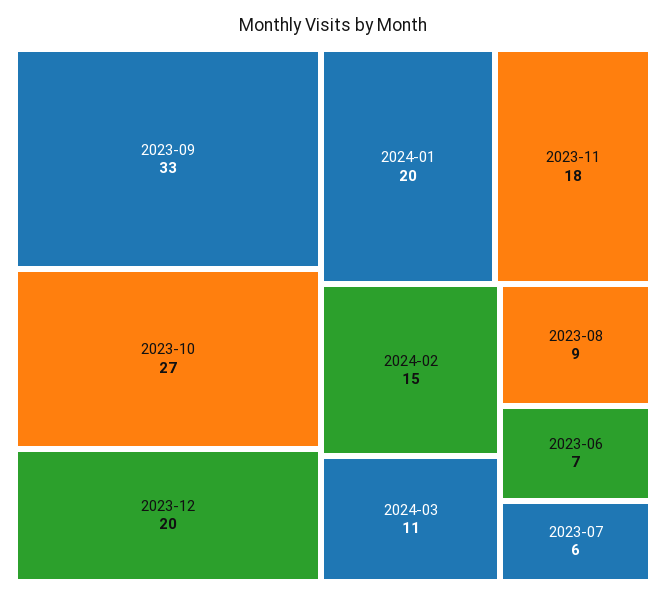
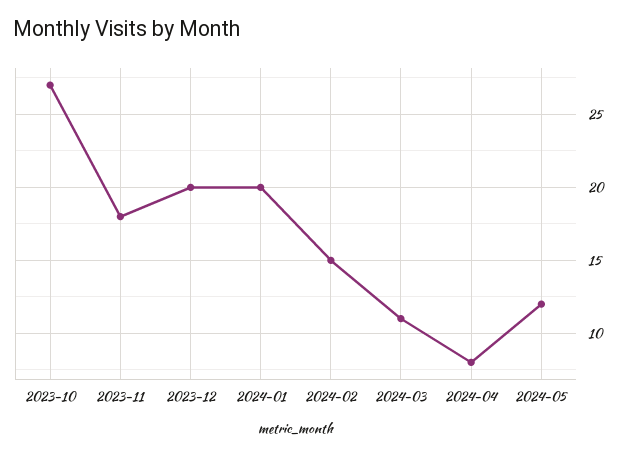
2023-09: 33 -> none
2023-08: 9 -> none
2023-06: 7 -> none
2023-07: 6 -> none
2024-04: none -> 8
2024-05: none -> 12

